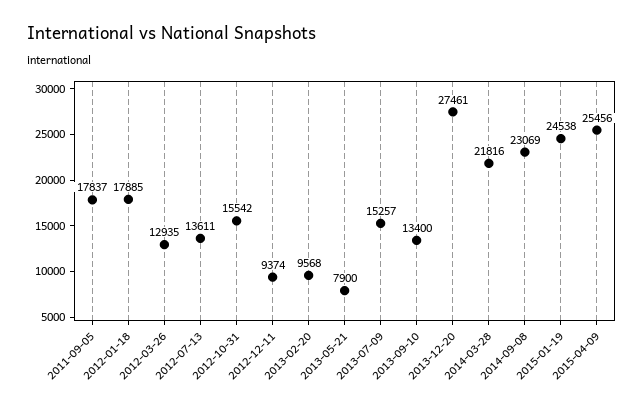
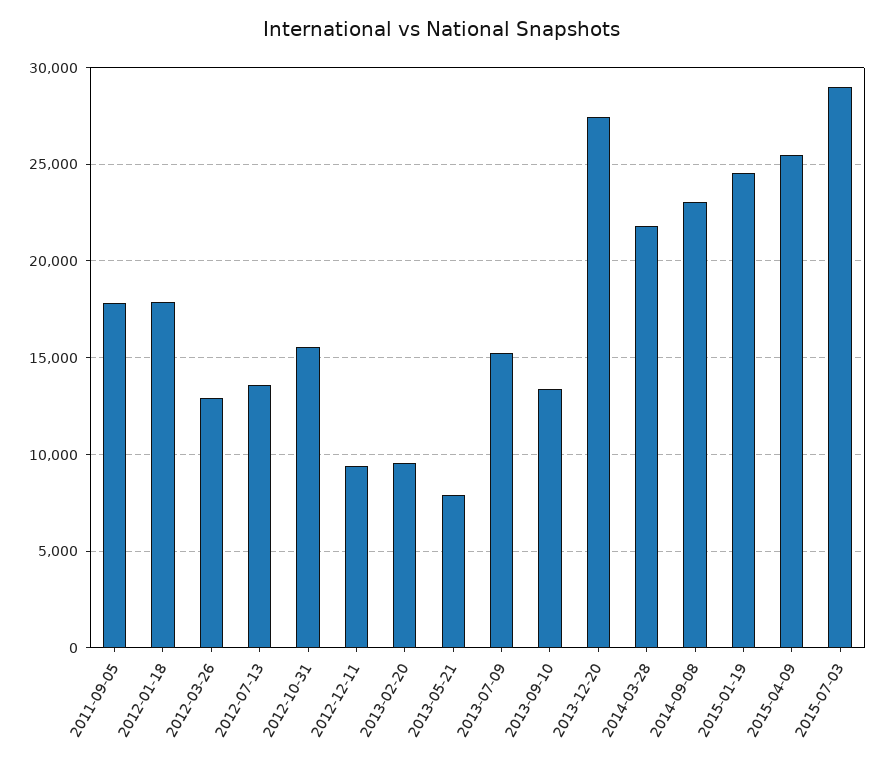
2015-07-03: none -> 29000

